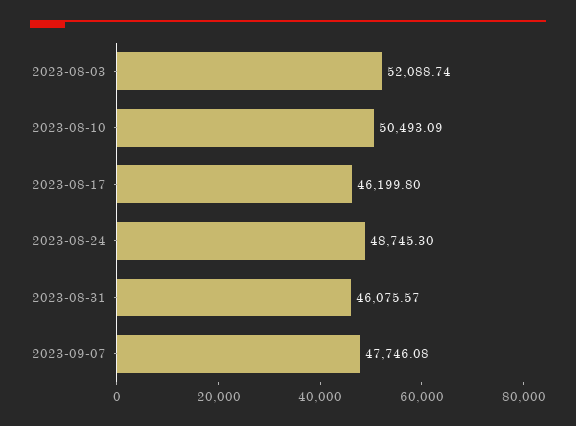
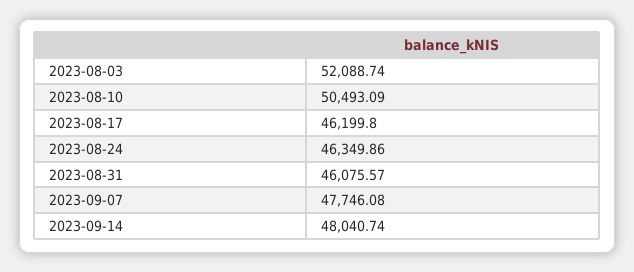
2023-08-24: 48745.3 -> 46349.86
2023-09-14: none -> 48040.74

